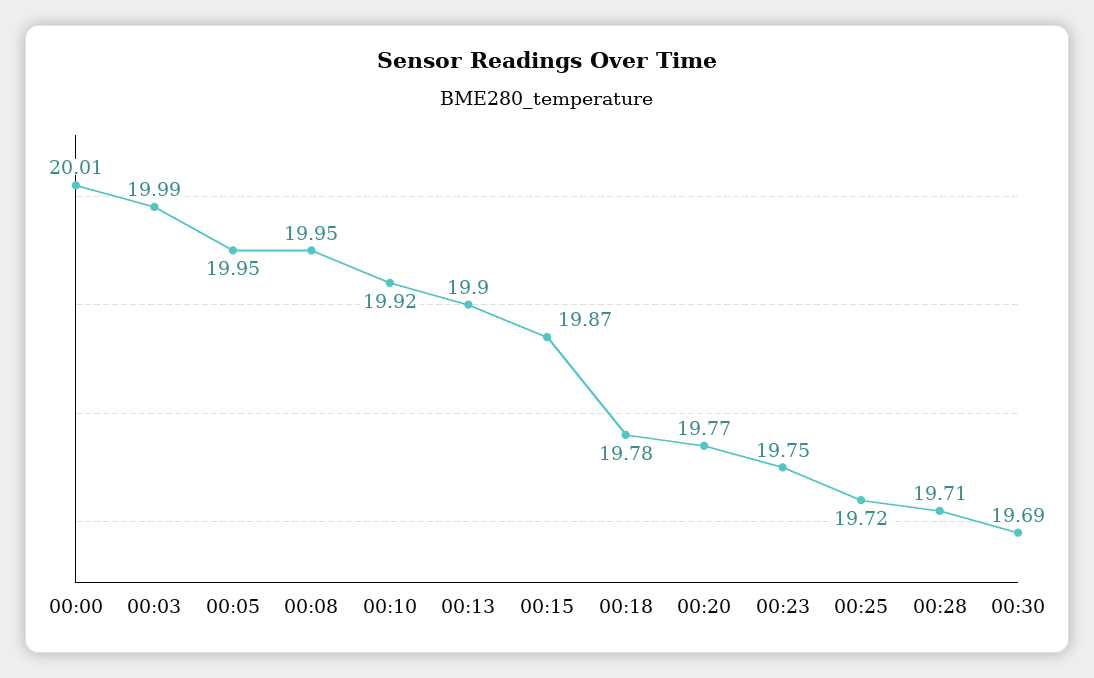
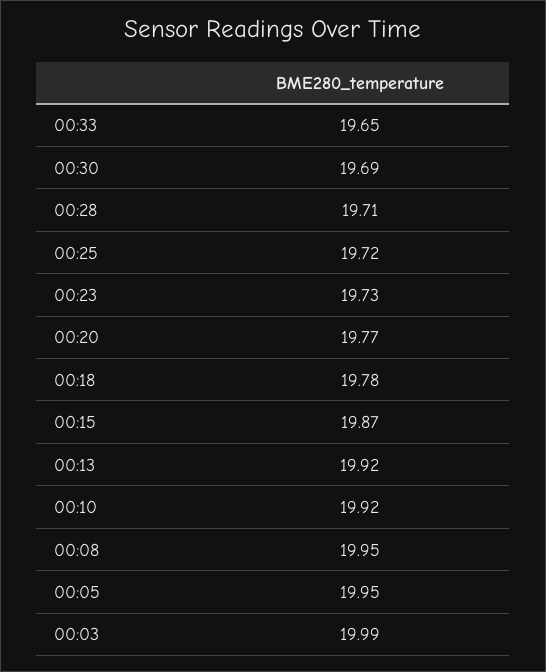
00:00: 20.01 -> none
00:13: 19.9 -> 19.92
00:23: 19.75 -> 19.73
00:33: none -> 19.65

